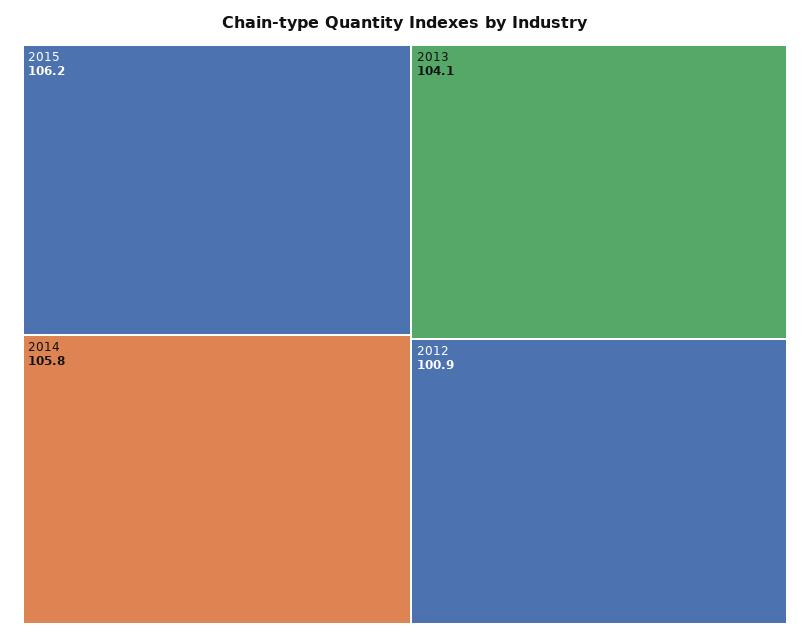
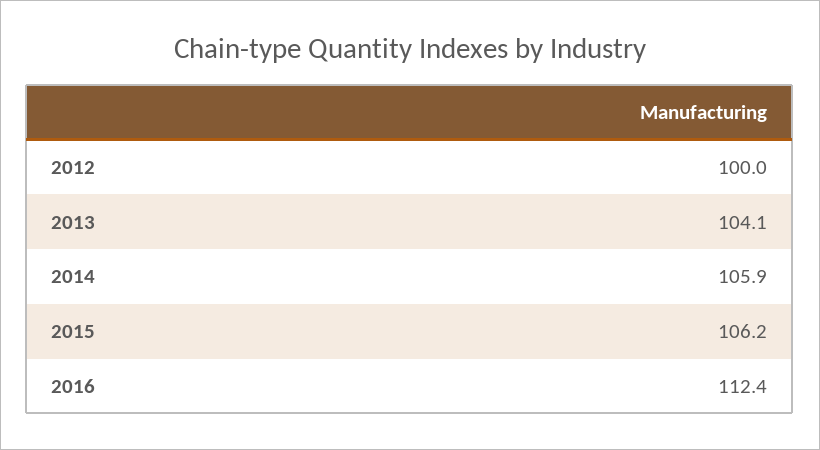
2014: 105.8 -> 105.9
2012: 100.9 -> 100
2016: none -> 112.4

